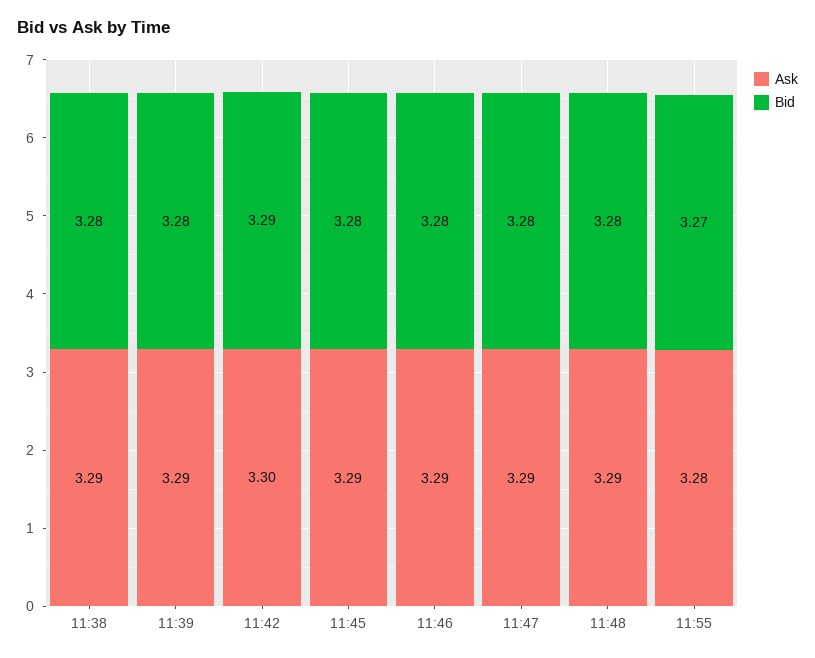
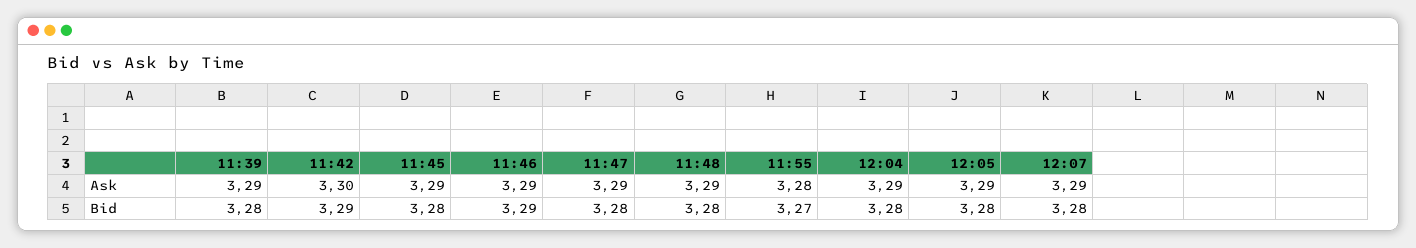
Ask, 11:38: 3.29 -> none
Bid, 11:38: 3.28 -> none
Bid, 11:46: 3.28 -> 3.29
Ask, 12:04: none -> 3.29
Ask, 12:05: none -> 3.29
Ask, 12:07: none -> 3.29
Bid, 12:04: none -> 3.28
Bid, 12:05: none -> 3.28
Bid, 12:07: none -> 3.28

